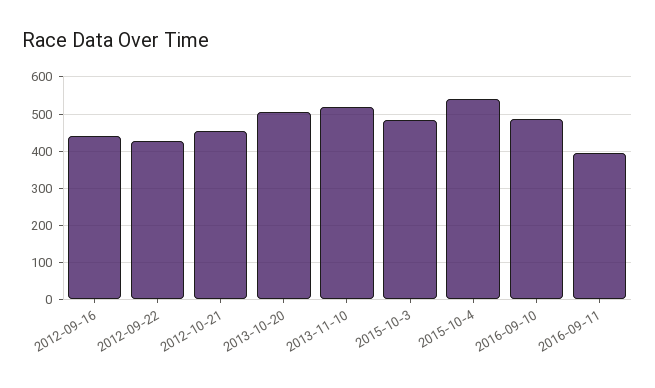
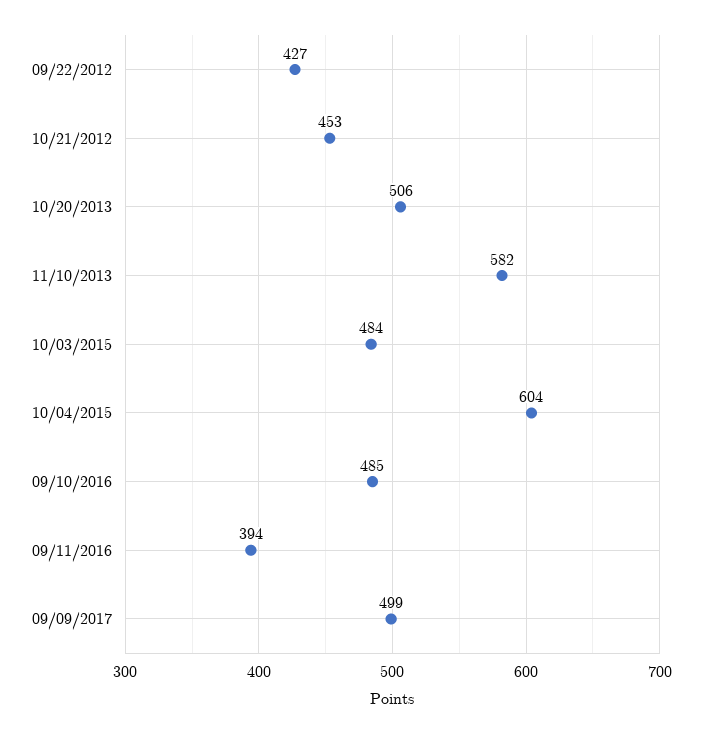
2012-09-16: 440 -> none
2013-11-10: 520 -> 582
2015-10-4: 540 -> 604
09/09/2017: none -> 499

